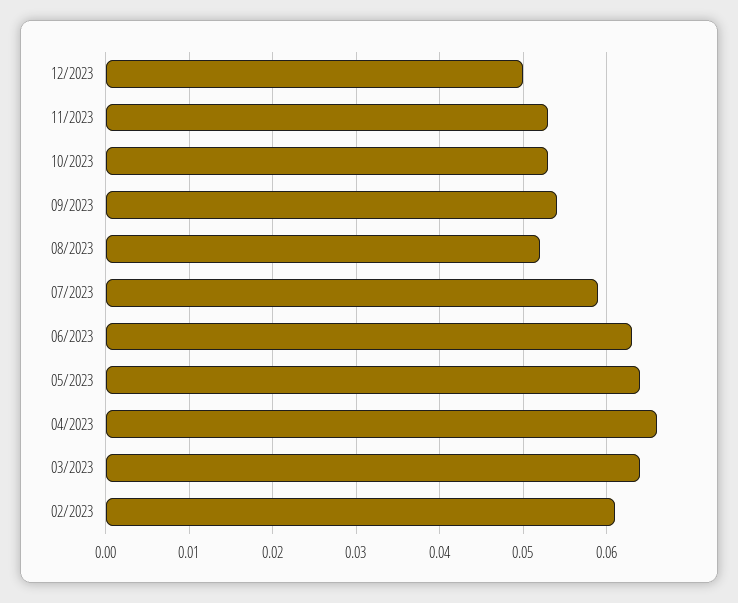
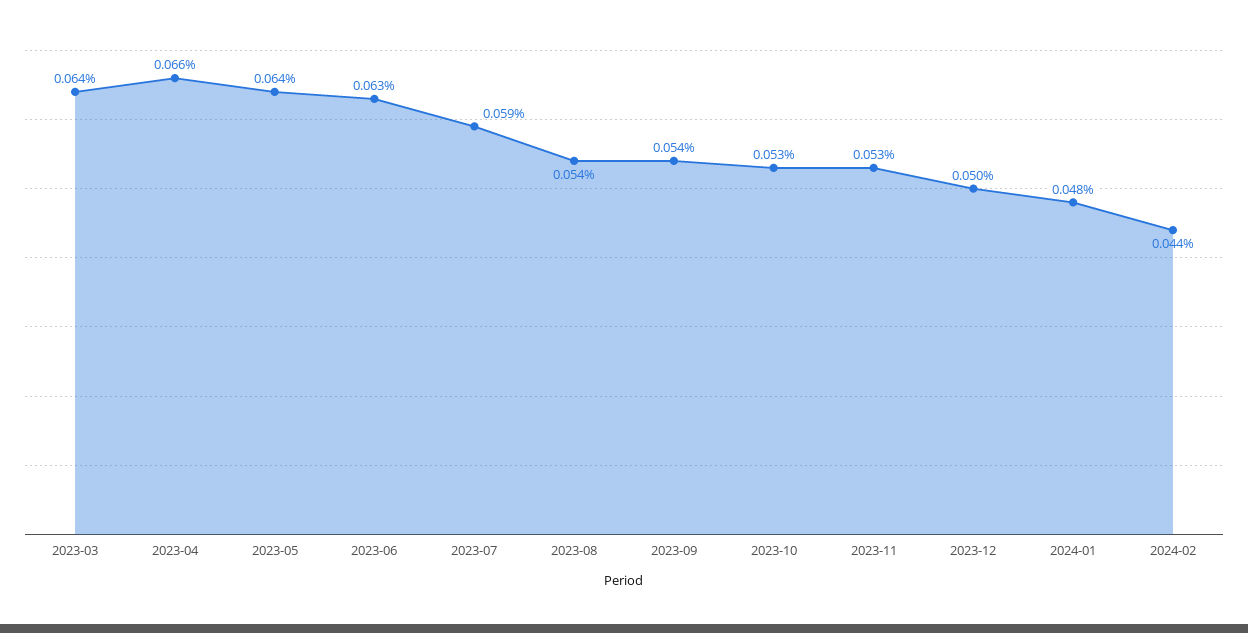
08/2023: 0.052 -> 0.054
02/2023: 0.061 -> none
2024-01: none -> 0.048
2024-02: none -> 0.044

